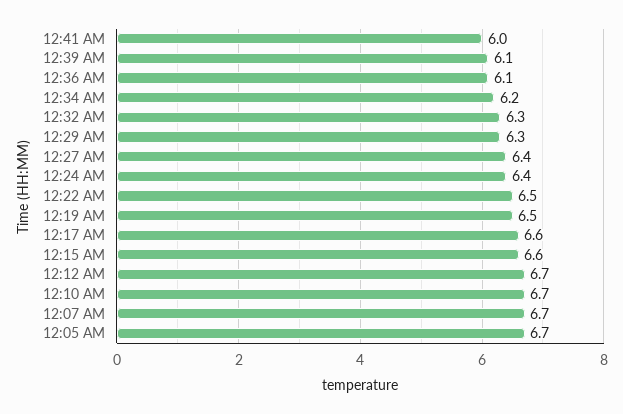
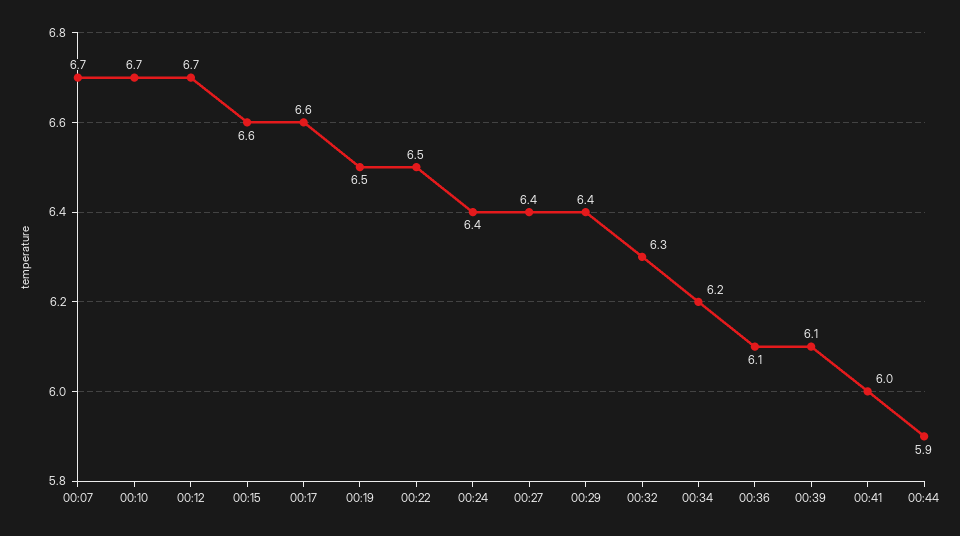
12:29 AM: 6.3 -> 6.4
12:05 AM: 6.7 -> none
00:44: none -> 5.9

